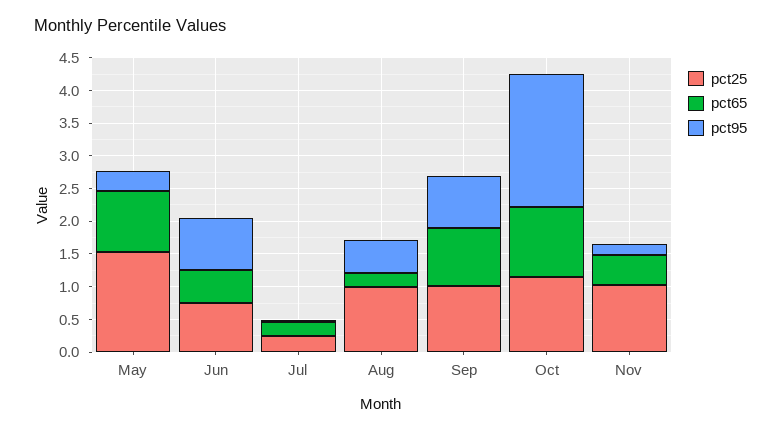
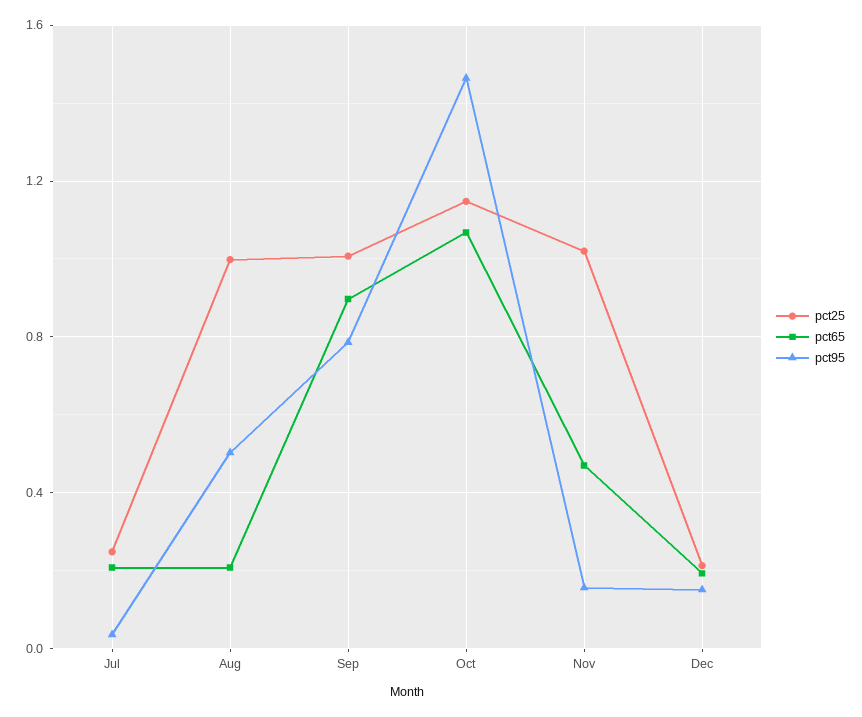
pct25, May: 1.5 -> none
pct65, May: 1 -> none
pct95, May: 0.25 -> none
pct25, Jun: 0.75 -> none
pct65, Jun: 0.5 -> none
pct95, Jun: 0.75 -> none
pct95, Oct: 2 -> 1.45
pct25, Dec: none -> 0.2
pct65, Dec: none -> 0.2
pct95, Dec: none -> 0.15

